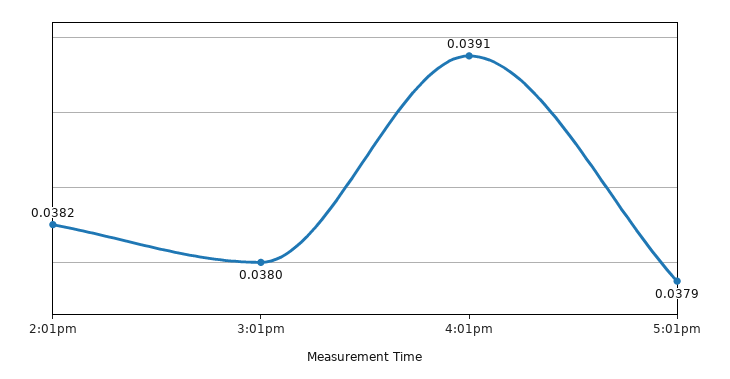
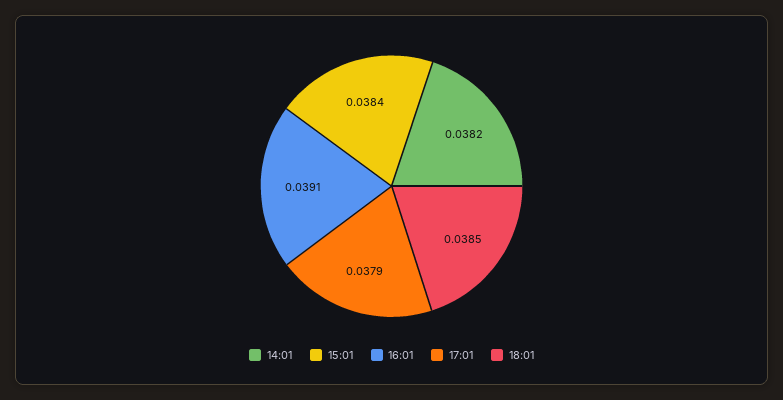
3:01pm: 0.038 -> 0.0384
18:01: none -> 0.0385

